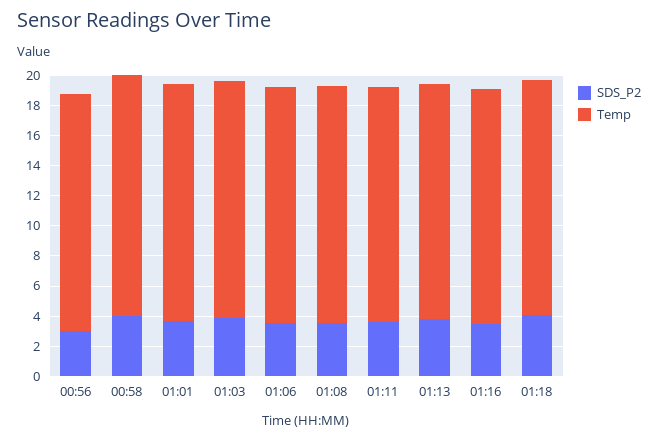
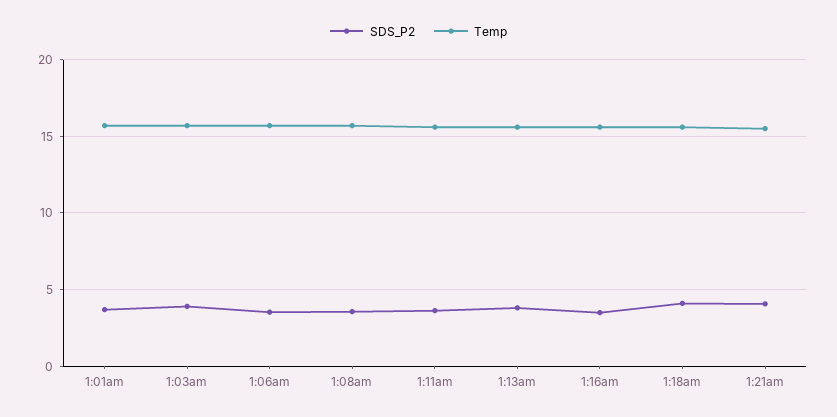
SDS_P2, 00:56: 3 -> none
Temp, 00:56: 16 -> none
SDS_P2, 00:58: 4 -> none
Temp, 00:58: 16 -> none
SDS_P2, 1:21am: none -> 4
Temp, 1:21am: none -> 15.5

